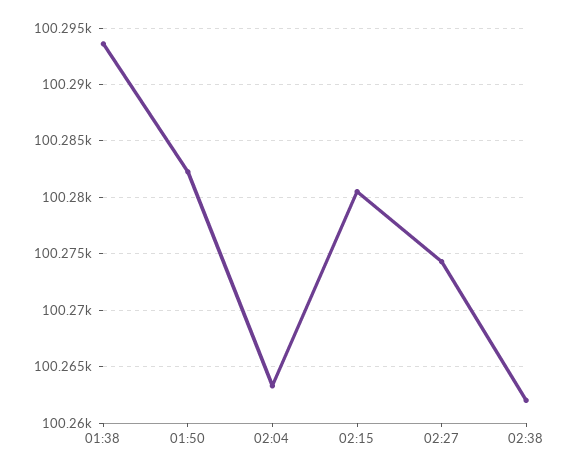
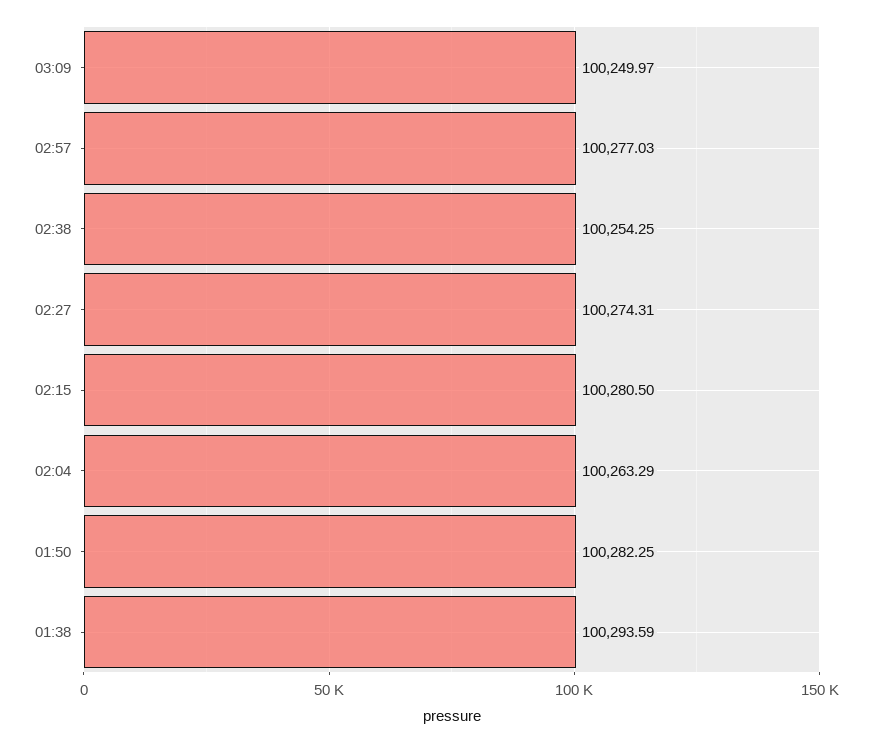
02:38: 100262 -> 100254.25
03:09: none -> 100249.97
02:57: none -> 100277.03

